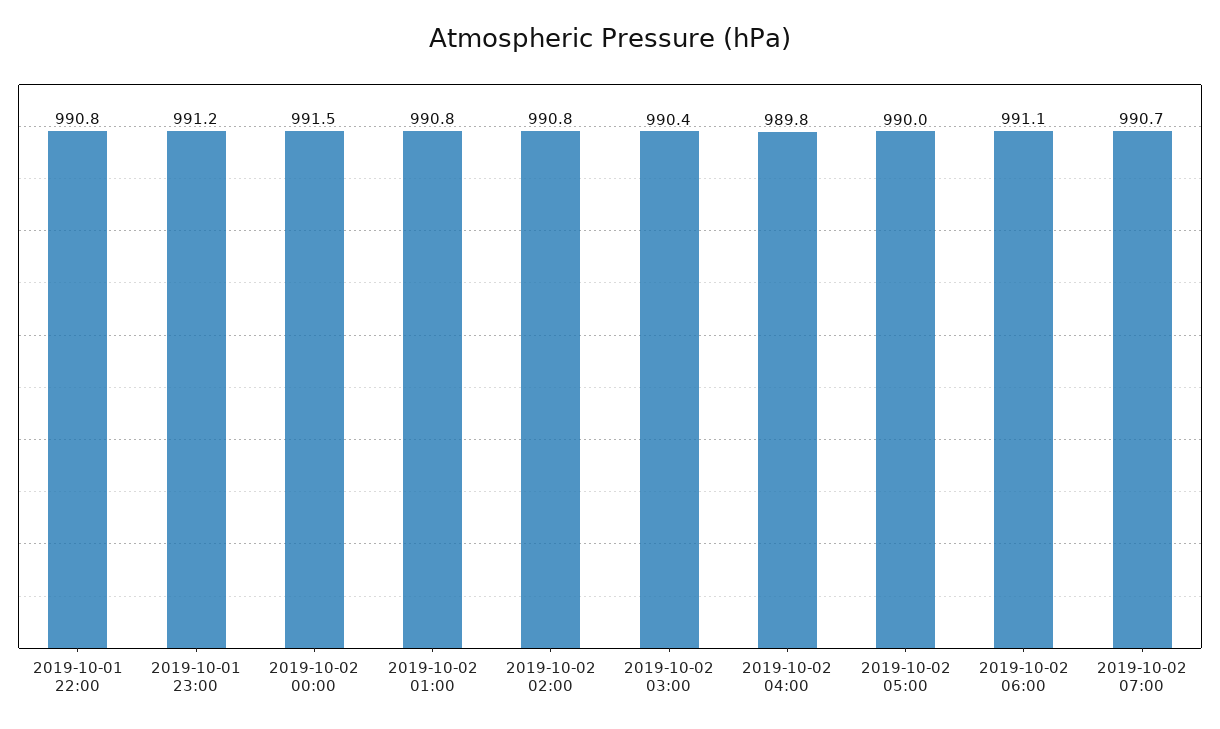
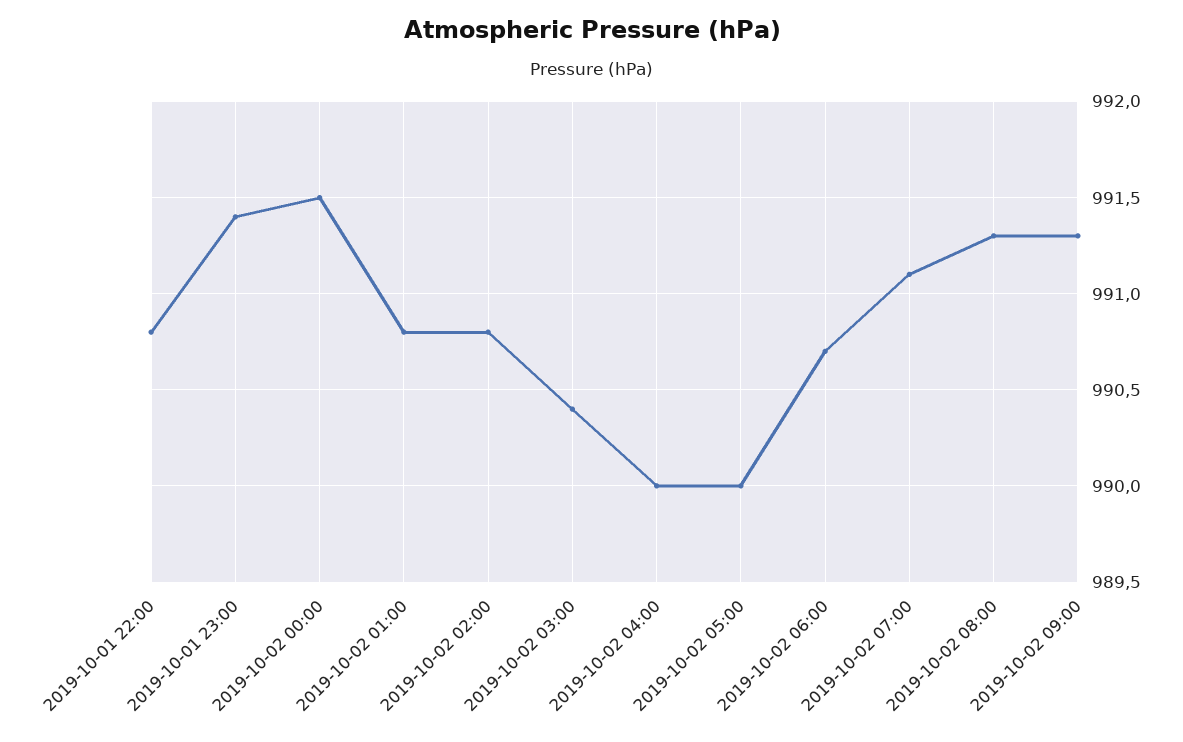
2019-10-01 23:00: 991.2 -> 991.4
2019-10-02 04:00: 989.8 -> 990
2019-10-02 06:00: 991.1 -> 990.7
2019-10-02 07:00: 990.7 -> 991.1
2019-10-02 08:00: none -> 991.3
2019-10-02 09:00: none -> 991.3

